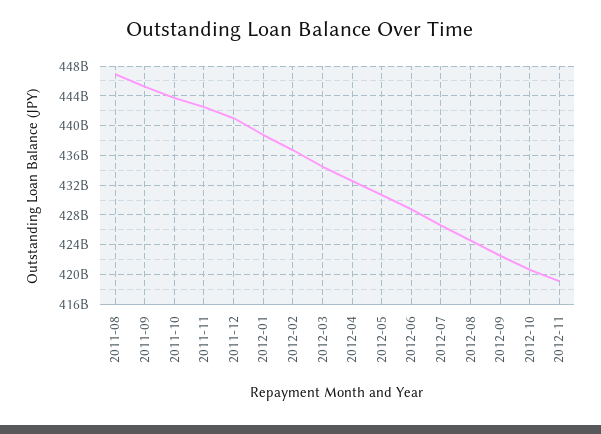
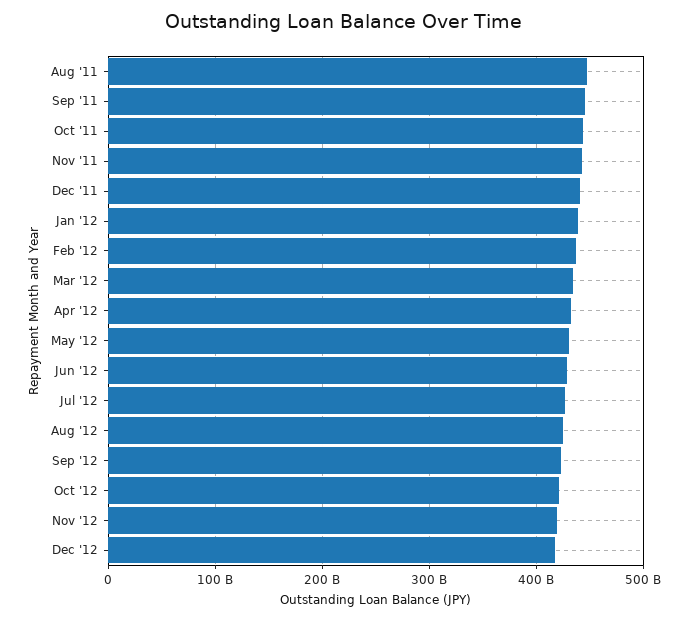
Dec '12: none -> 420000000000

